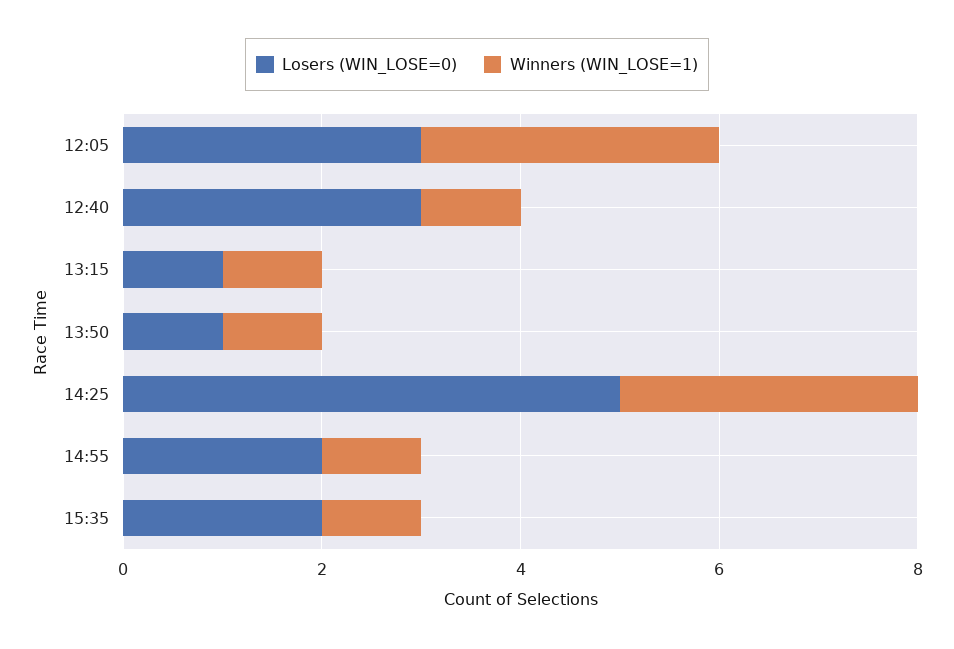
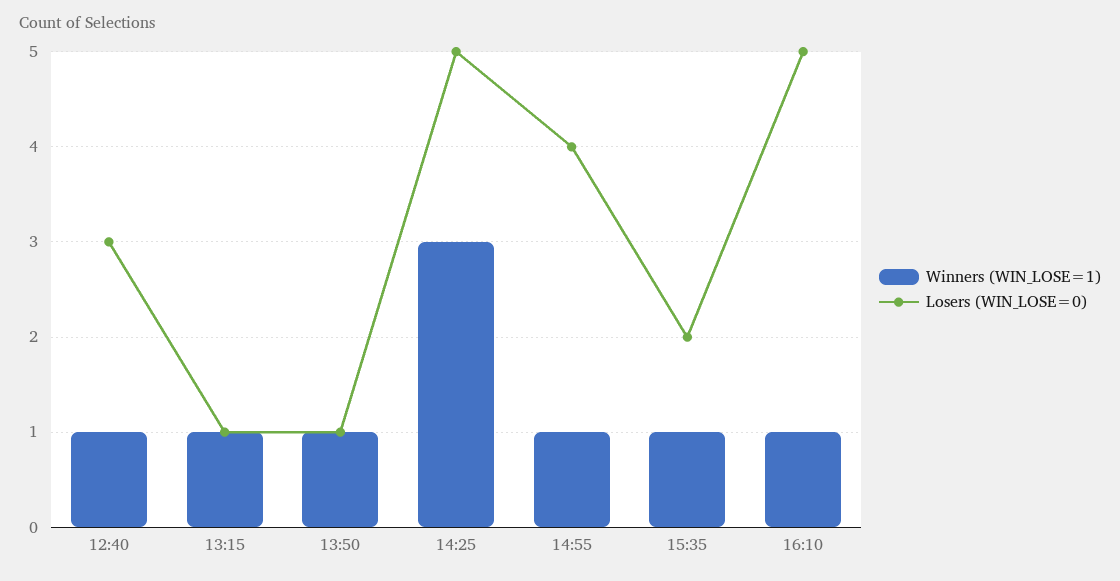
Losers (WIN_LOSE=0), 12:05: 3 -> none
Winners (WIN_LOSE=1), 12:05: 3 -> none
Losers (WIN_LOSE=0), 14:55: 2 -> 4
Winners (WIN_LOSE=1), 16:10: none -> 1
Losers (WIN_LOSE=0), 16:10: none -> 5

